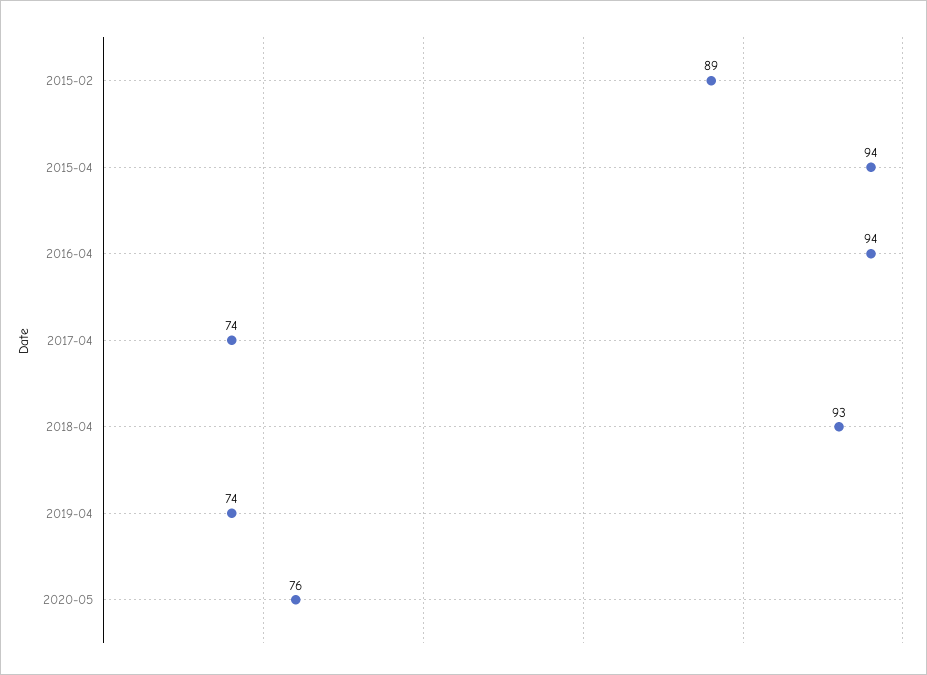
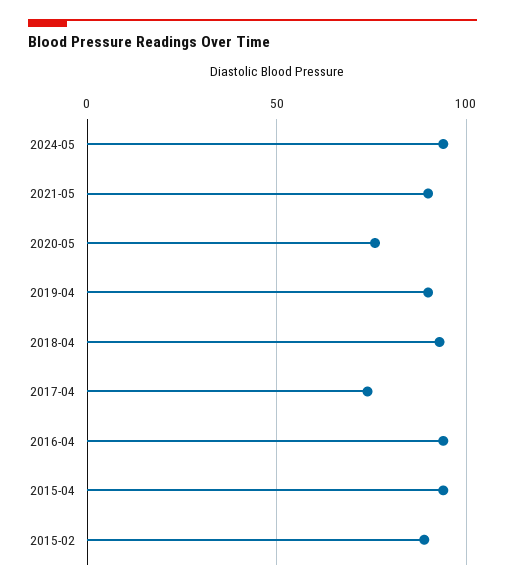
2019-04: 74 -> 90
2024-05: none -> 95
2021-05: none -> 90

